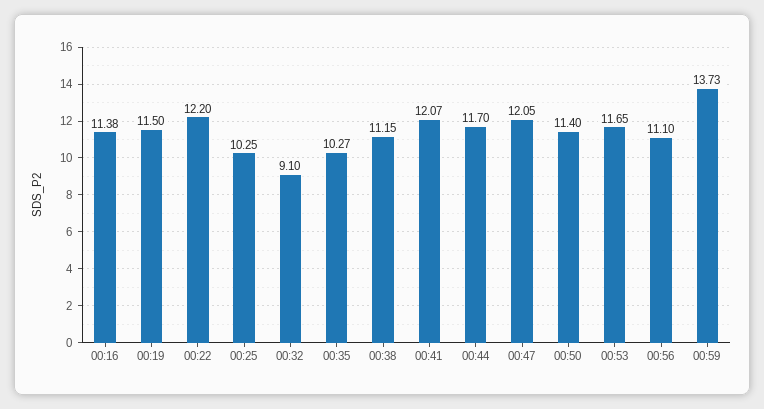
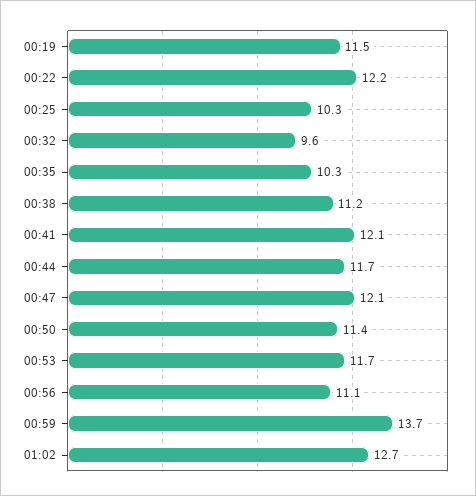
00:16: 11.38 -> none
00:32: 9.1 -> 9.6
01:02: none -> 12.7

